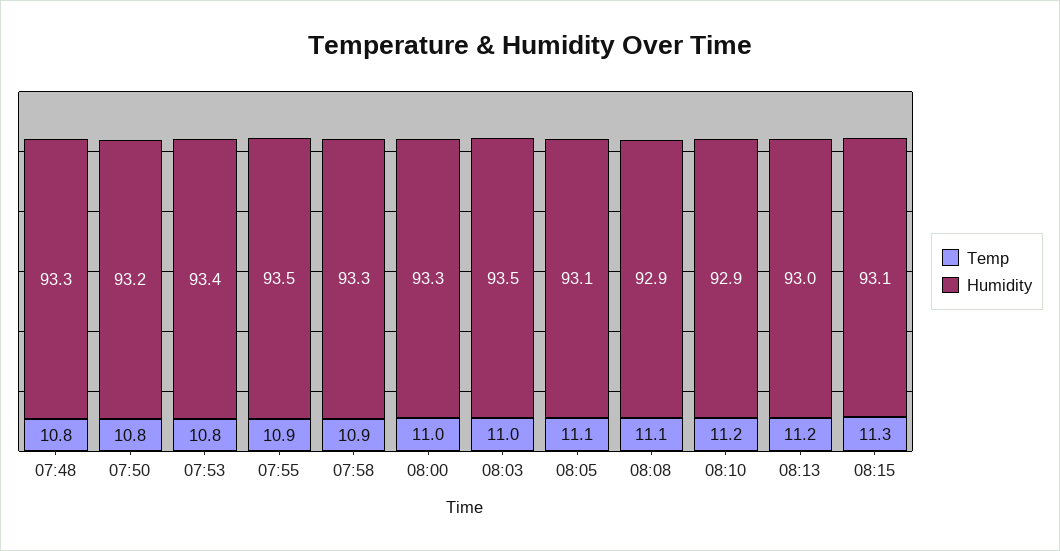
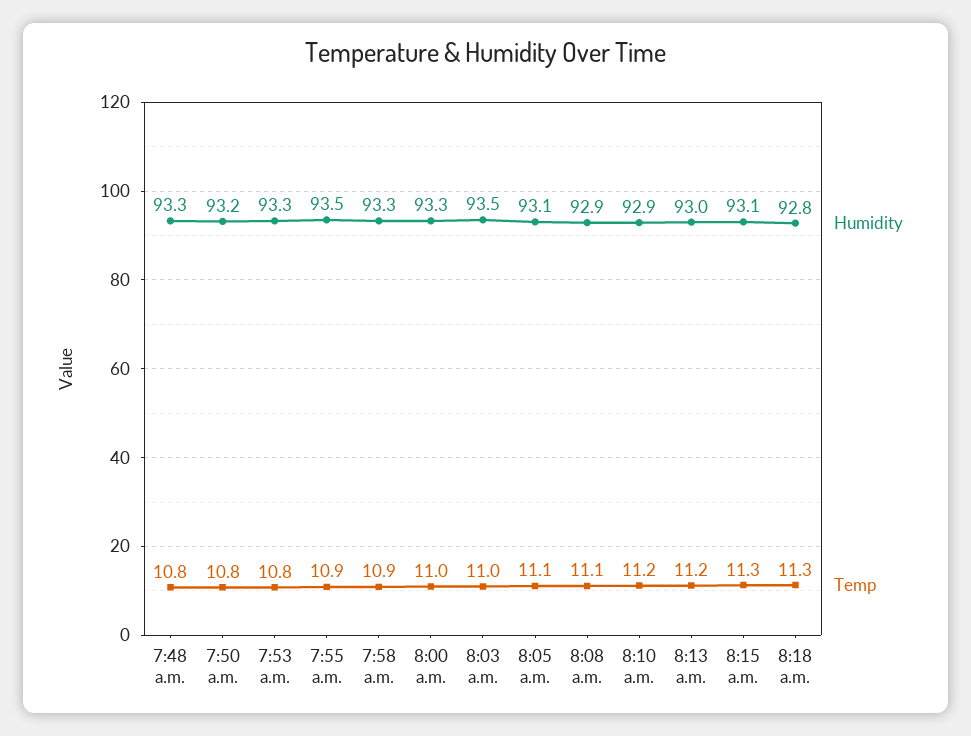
Humidity, 07:53: 93.4 -> 93.3
Humidity, 8:18 a.m.: none -> 92.8
Temp, 8:18 a.m.: none -> 11.3

